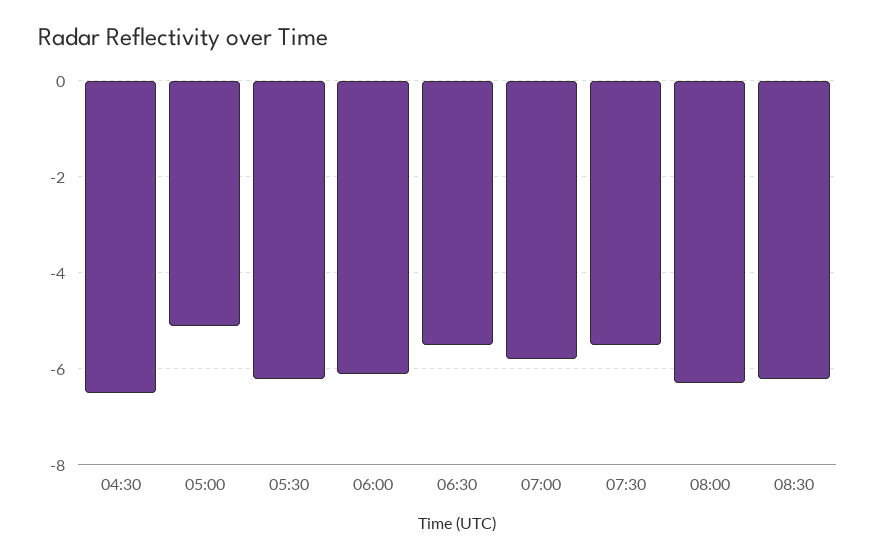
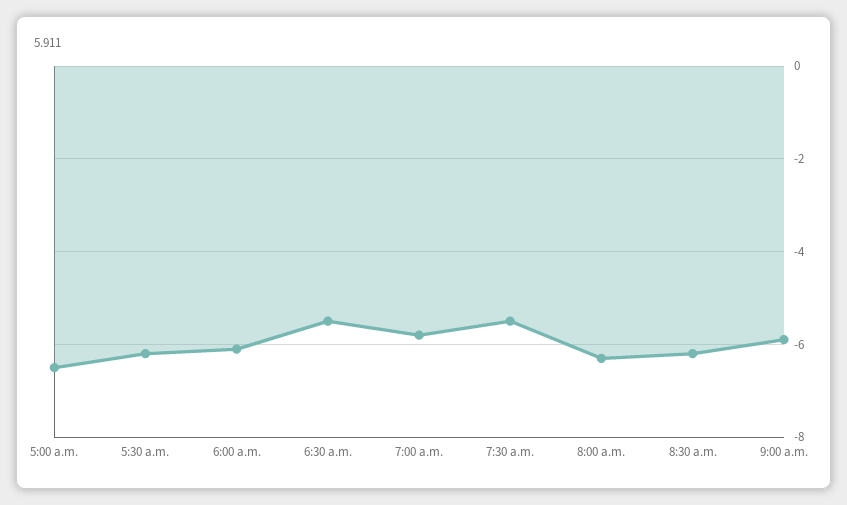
04:30: -6.5 -> none
05:00: -5 -> -6.5
9:00 a.m.: none -> -6

